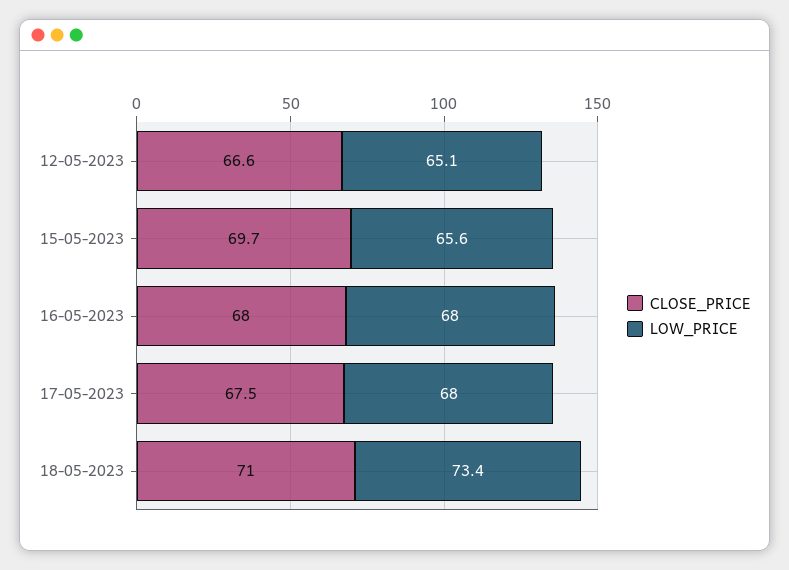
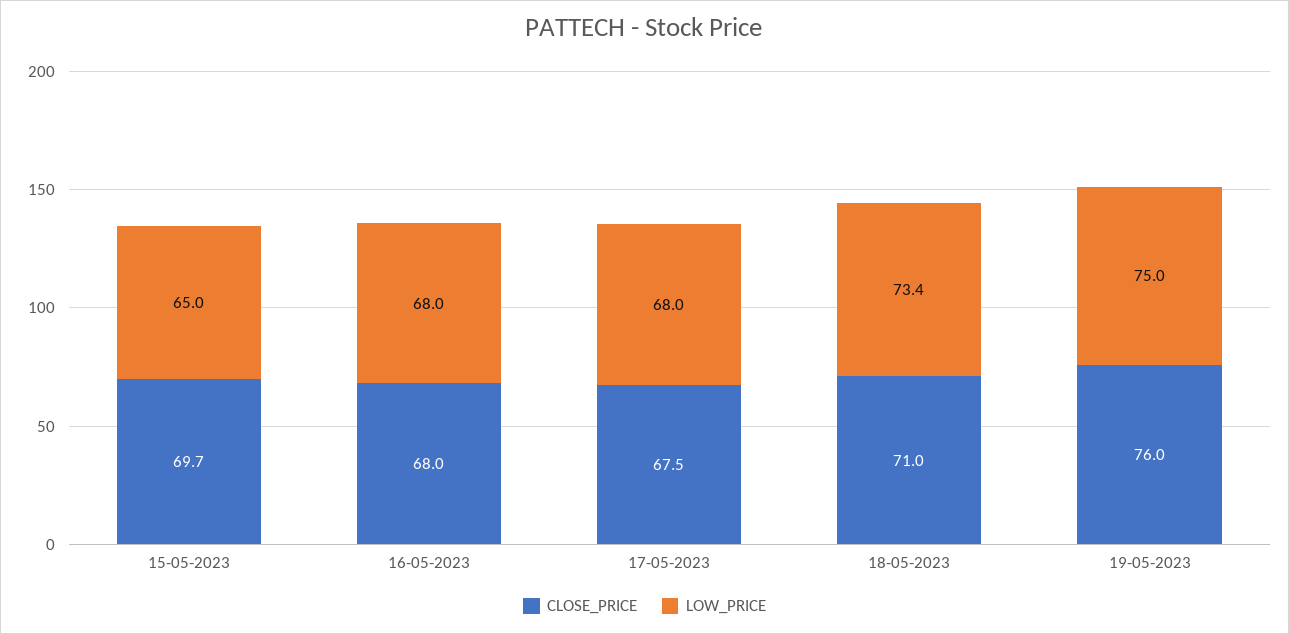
CLOSE_PRICE, 12-05-2023: 66.6 -> none
LOW_PRICE, 12-05-2023: 65.1 -> none
LOW_PRICE, 15-05-2023: 65.6 -> 65
CLOSE_PRICE, 19-05-2023: none -> 76
LOW_PRICE, 19-05-2023: none -> 75

